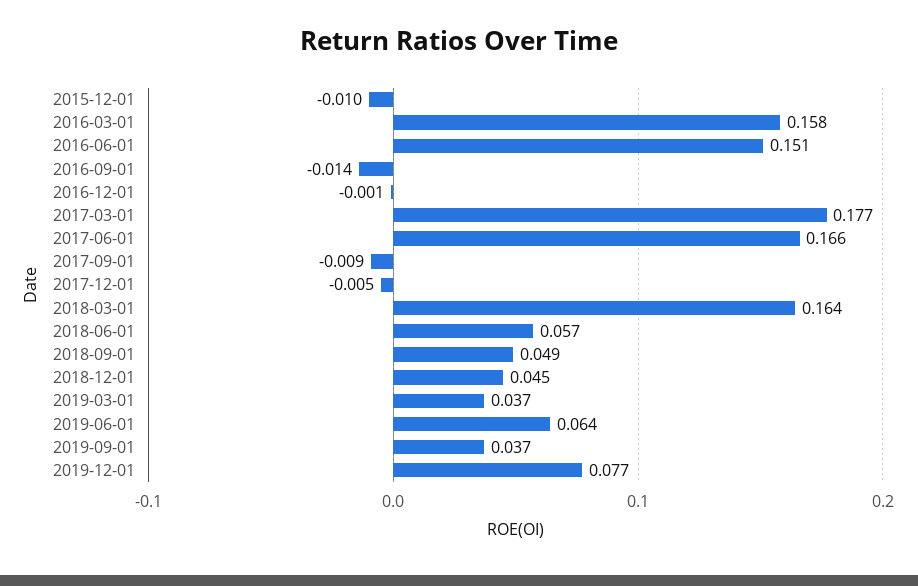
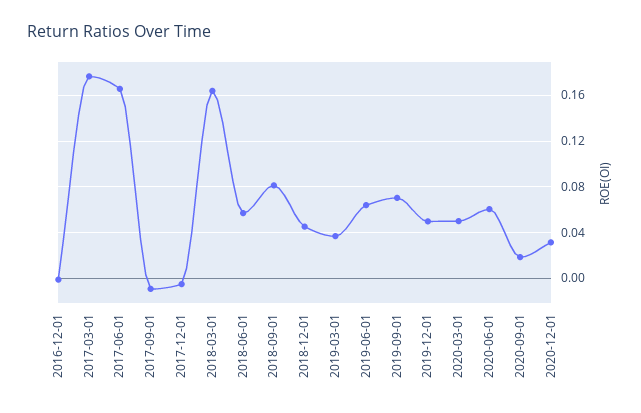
2015-12-01: -0.01 -> none
2016-03-01: 0.158 -> none
2016-06-01: 0.151 -> none
2016-09-01: -0.014 -> none
2018-09-01: 0.049 -> 0.08
2019-09-01: 0.037 -> 0.07
2019-12-01: 0.077 -> 0.05
2020-03-01: none -> 0.05
2020-06-01: none -> 0.06
2020-09-01: none -> 0.02
2020-12-01: none -> 0.03

